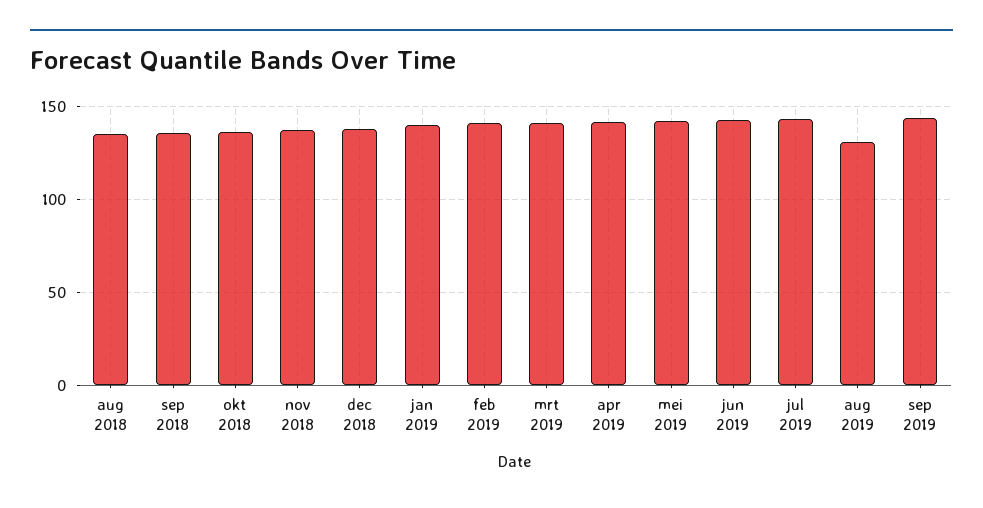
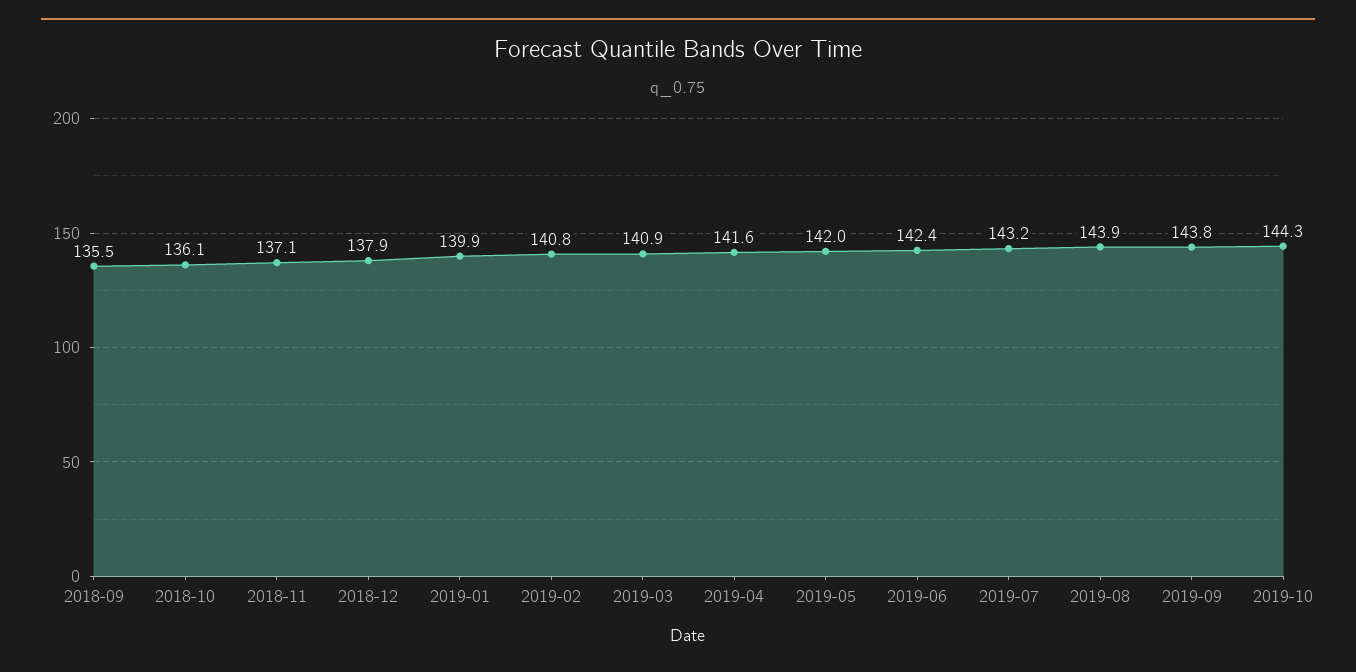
aug 2018: 135 -> none
aug 2019: 130 -> 143.9
2019-10: none -> 144.3

